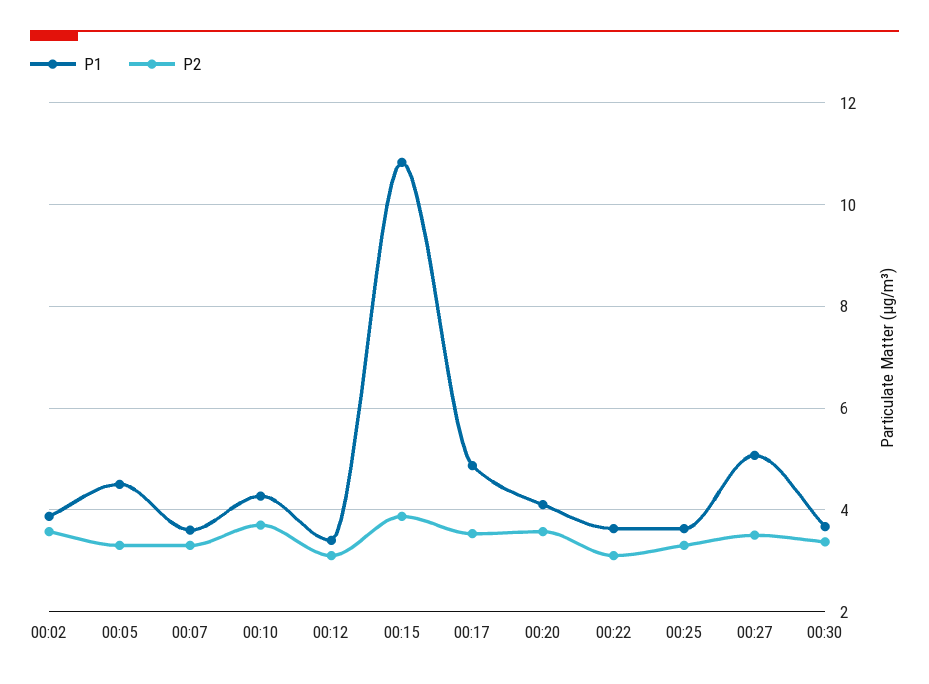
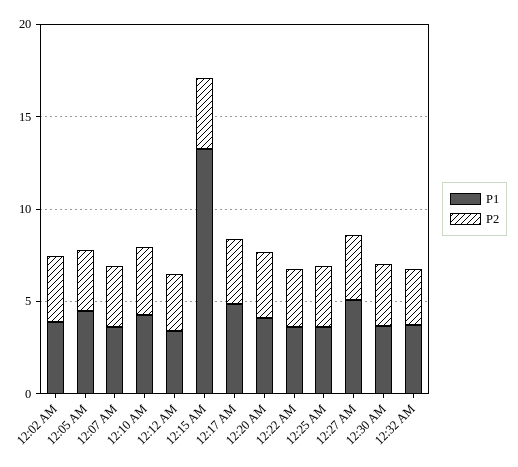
P1, 00:15: 10.8 -> 13
P1, 12:32 AM: none -> 4
P2, 12:32 AM: none -> 3

